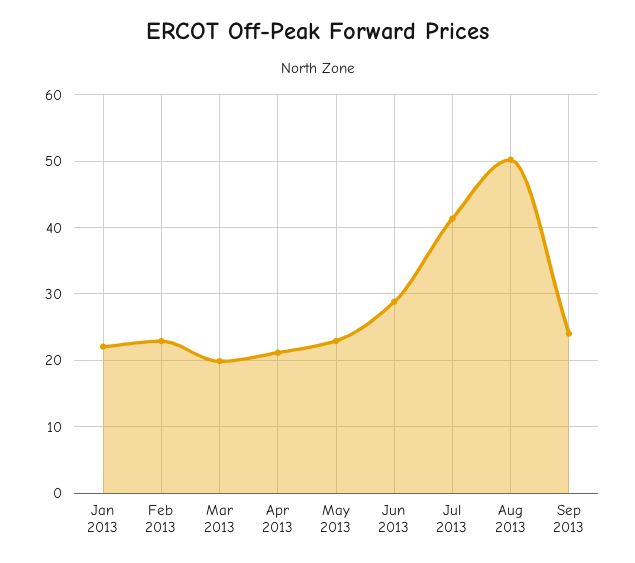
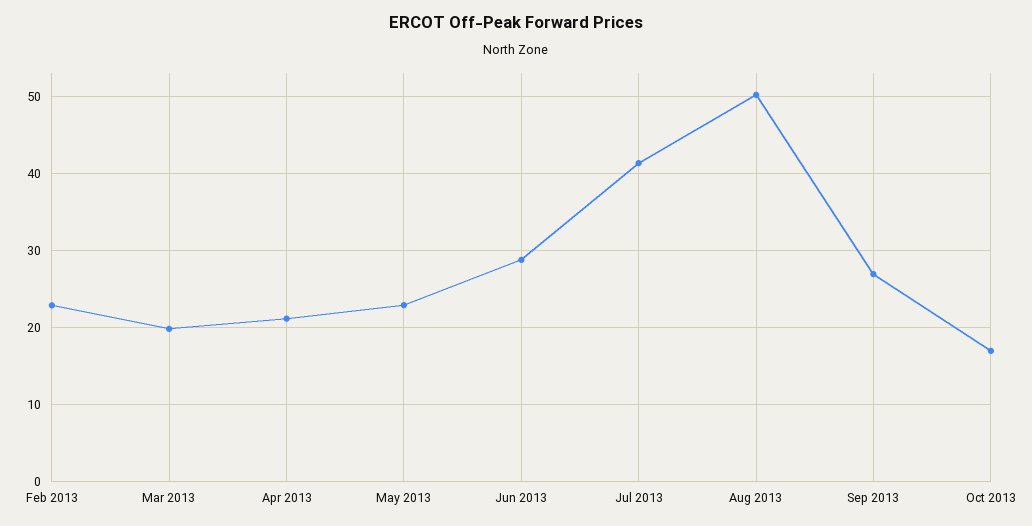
Jan 2013: 22 -> none
Sep 2013: 24 -> 27
Oct 2013: none -> 17

